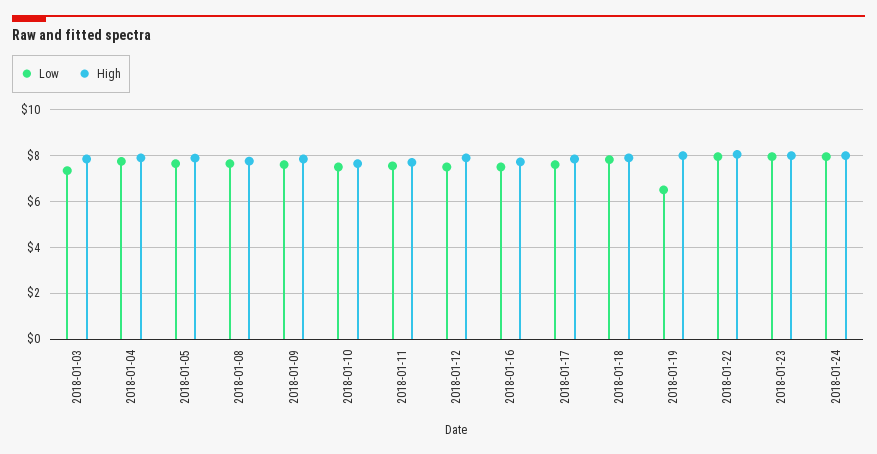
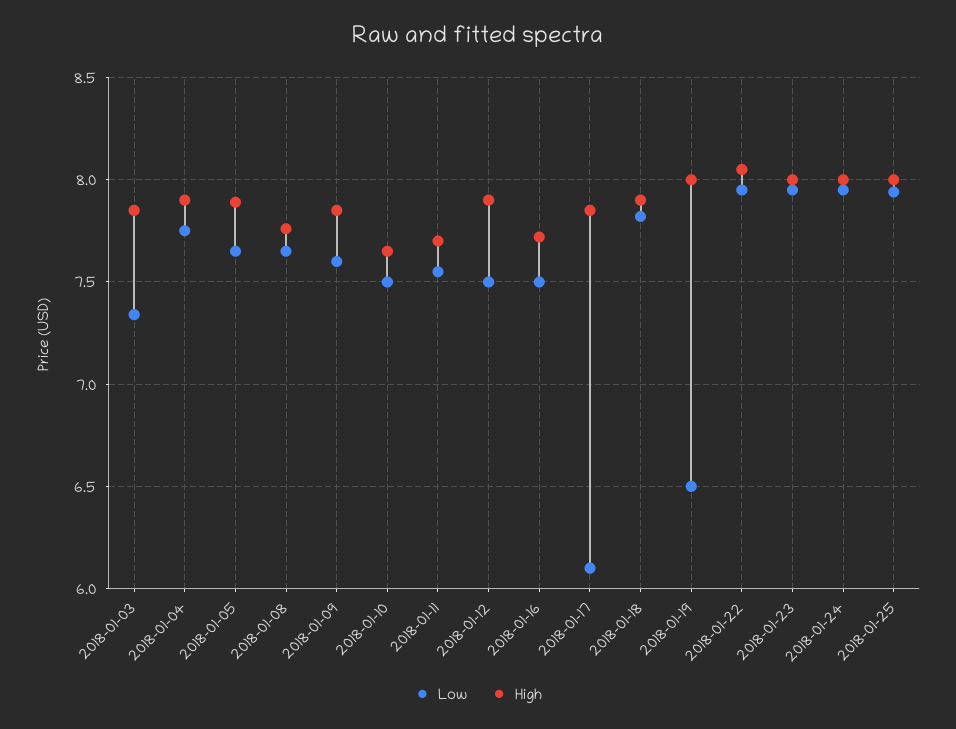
Low, 2018-01-17: 7.5 -> 6.1
Low, 2018-01-25: none -> 7.95
High, 2018-01-25: none -> 8

